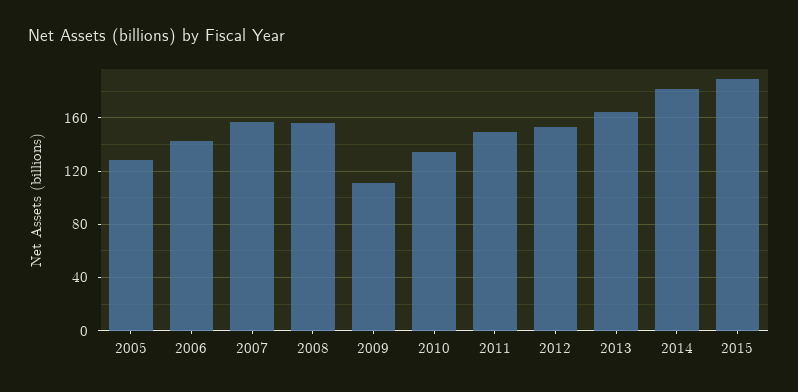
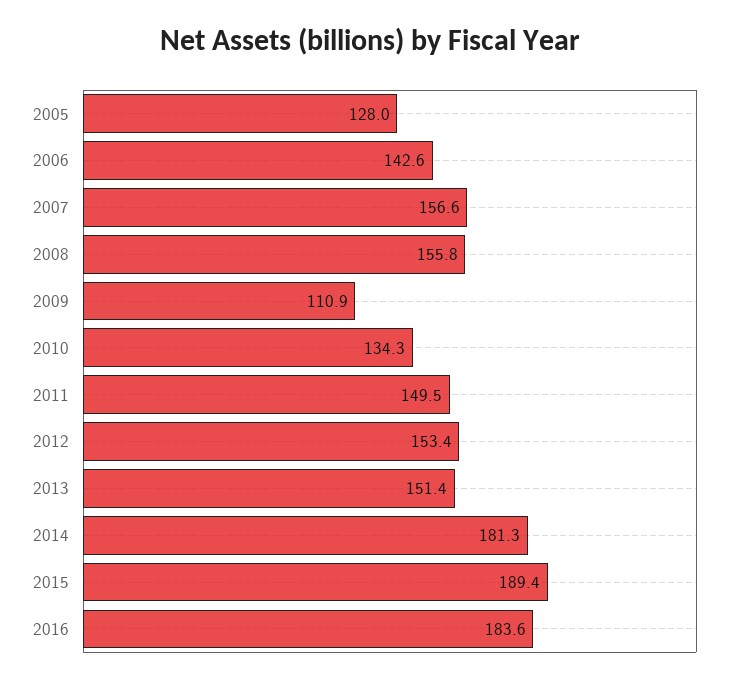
2013: 165 -> 151.4
2016: none -> 183.6

